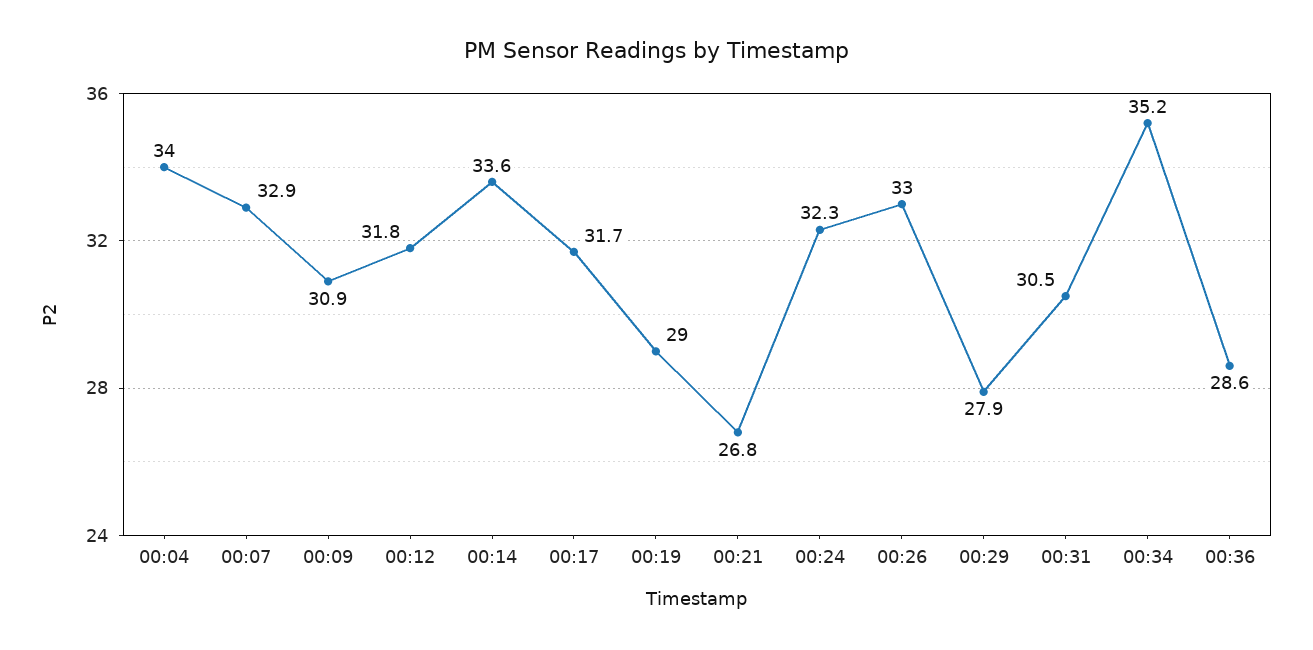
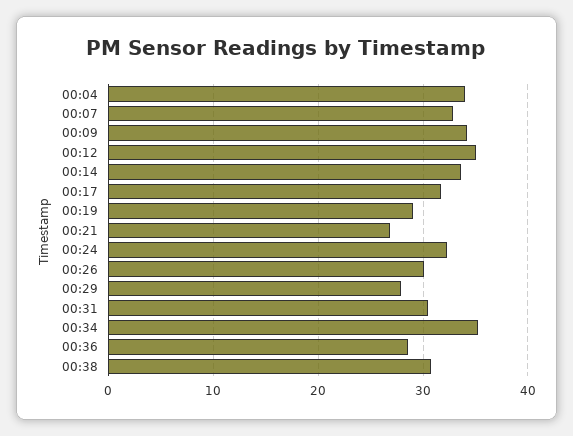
00:09: 30.9 -> 34
00:12: 31.8 -> 35
00:26: 33 -> 30
00:38: none -> 31

